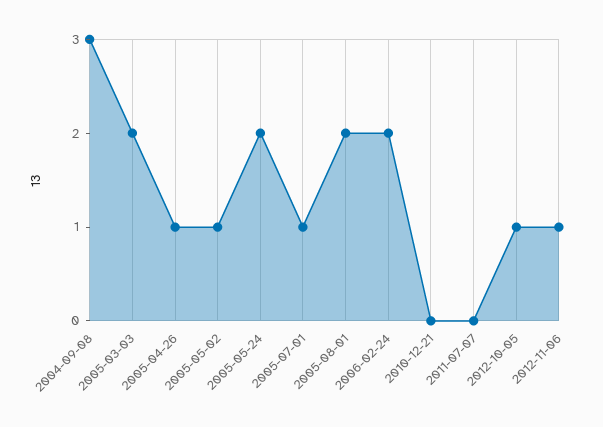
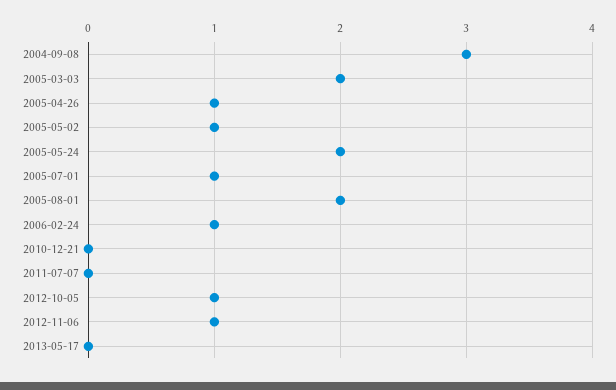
2006-02-24: 2 -> 1
2013-05-17: none -> 0

